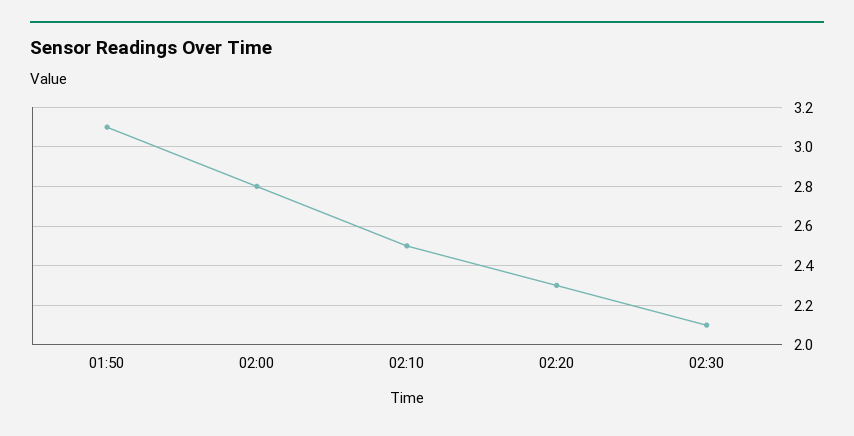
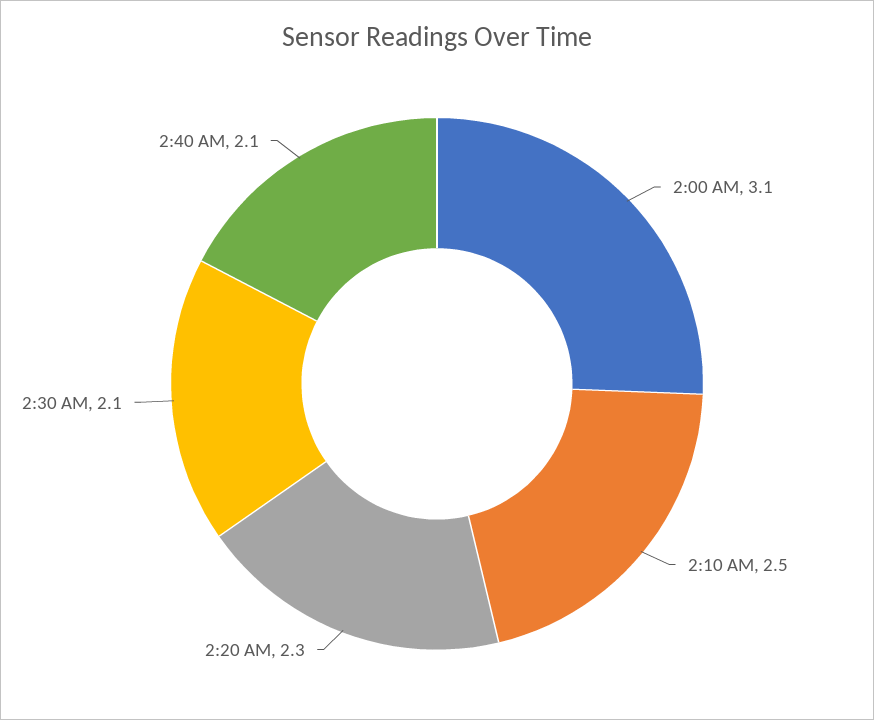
01:50: 3.1 -> none
02:00: 2.8 -> 3.1
2:40 AM: none -> 2.1

